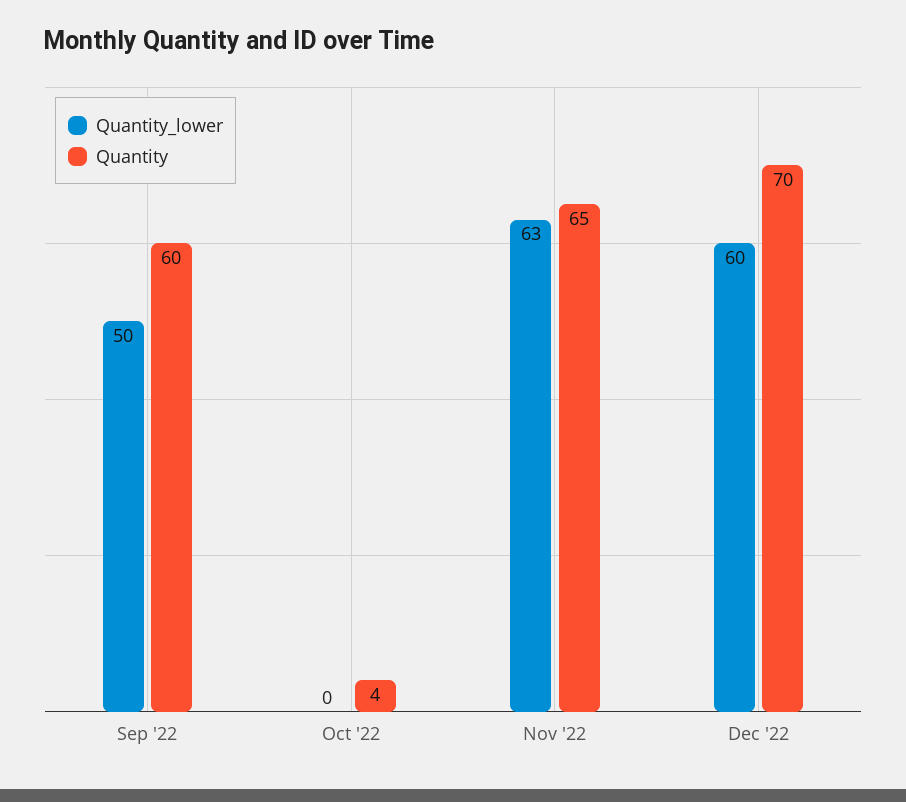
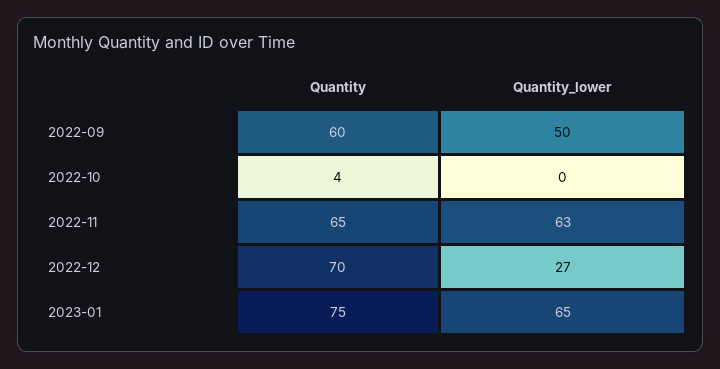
Quantity_lower, Dec '22: 60 -> 27
Quantity, 2023-01: none -> 75
Quantity_lower, 2023-01: none -> 65

